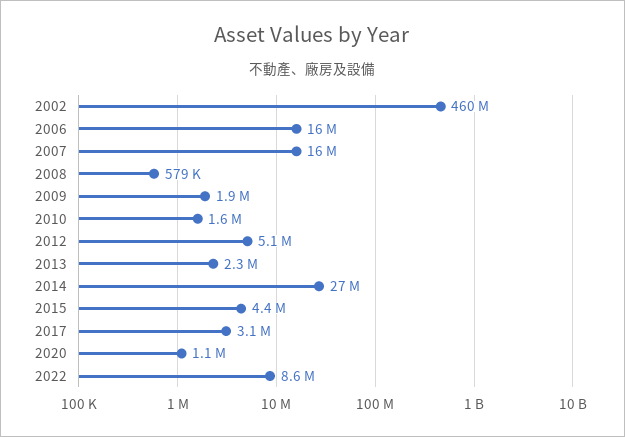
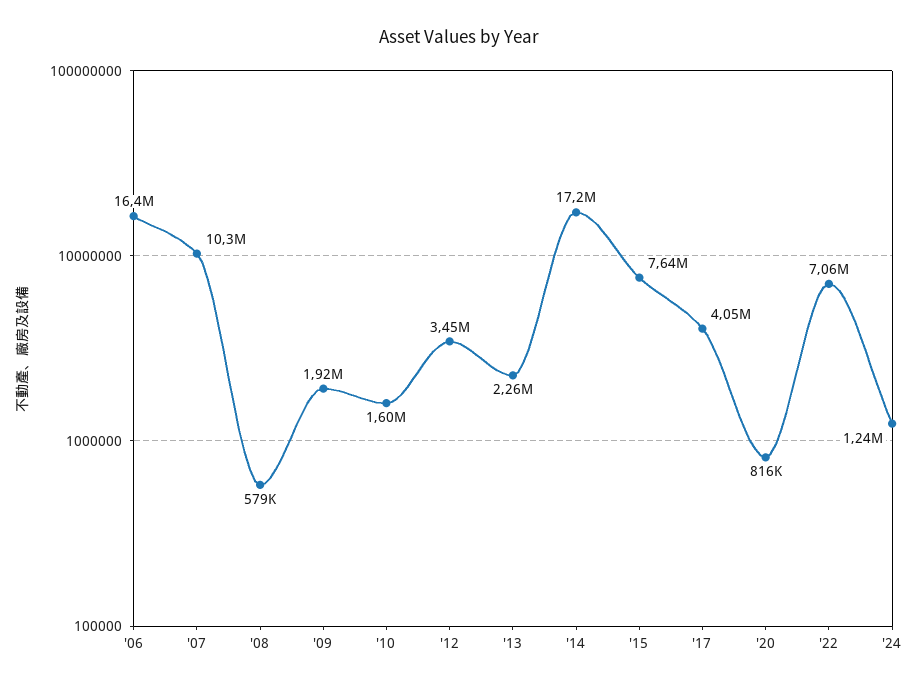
2002: 460000000 -> none
2007: 16000000 -> 10300000
2012: 5100000 -> 3450000
2014: 27000000 -> 17200000
2015: 4400000 -> 7640000
2017: 3100000 -> 4050000
2020: 1100000 -> 816000
2022: 8600000 -> 7060000
'24: none -> 1240000

